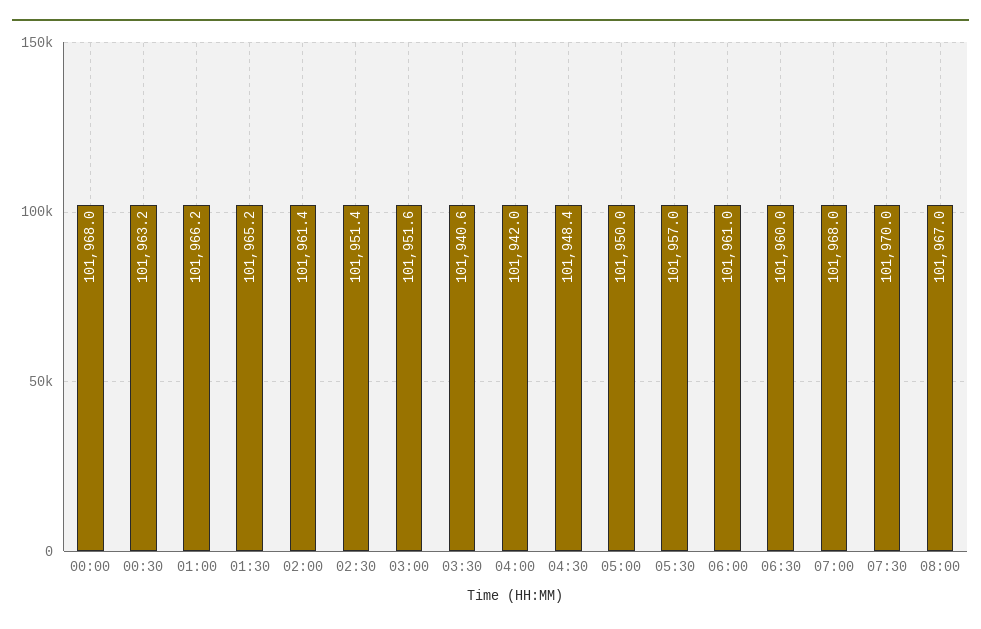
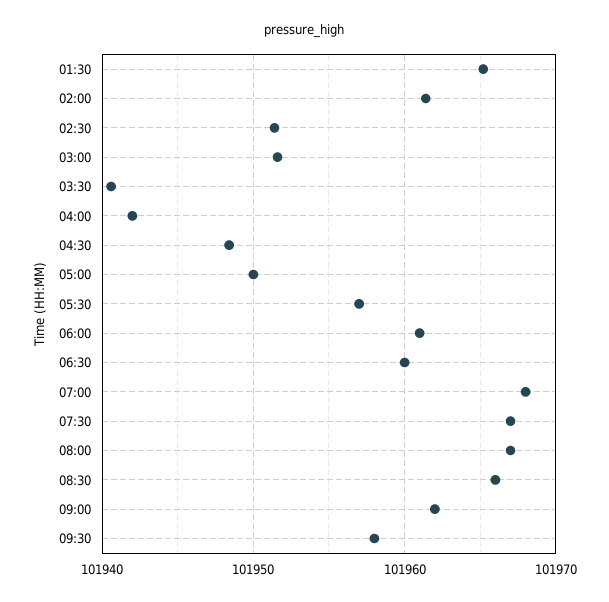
00:00: 101968 -> none
00:30: 101963.2 -> none
01:00: 101966.2 -> none
07:30: 101970 -> 101967
08:30: none -> 101966
09:00: none -> 101962
09:30: none -> 101958

